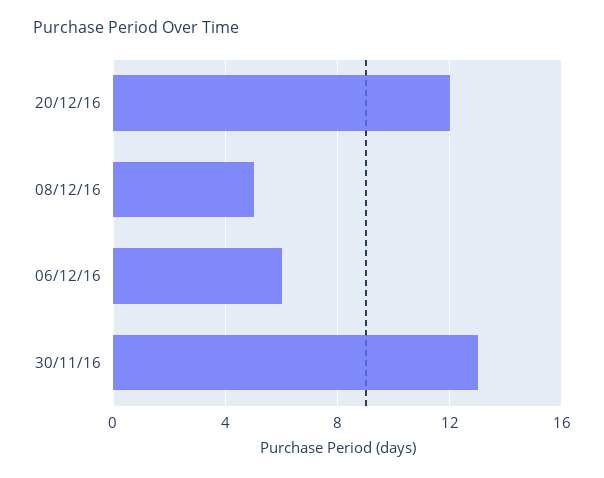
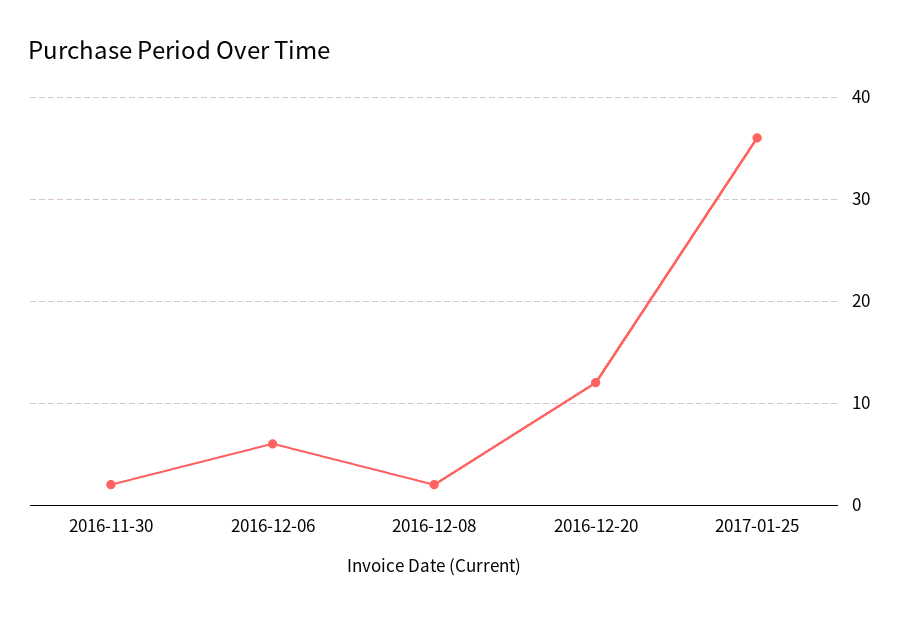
08/12/16: 5 -> 2
30/11/16: 13 -> 2
2017-01-25: none -> 36

